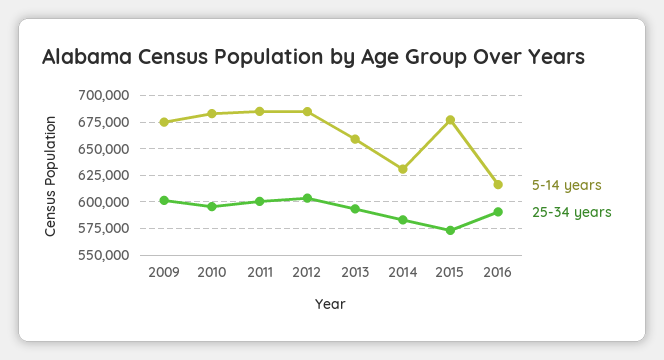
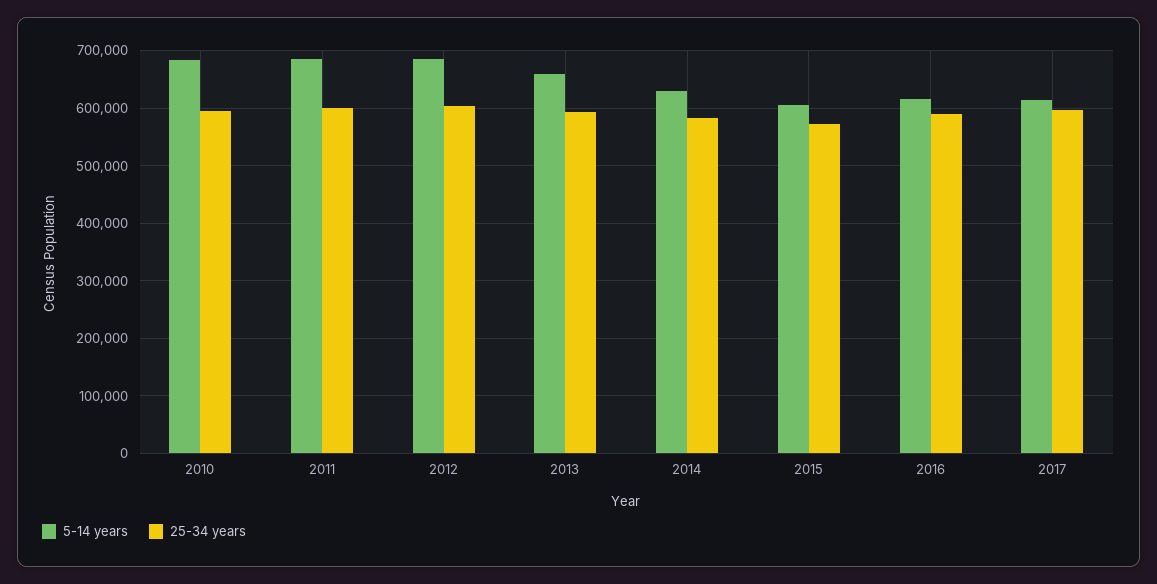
5-14 years, 2009: 675000 -> none
25-34 years, 2009: 600000 -> none
5-14 years, 2015: 675000 -> 600000
5-14 years, 2017: none -> 620000
25-34 years, 2017: none -> 600000

